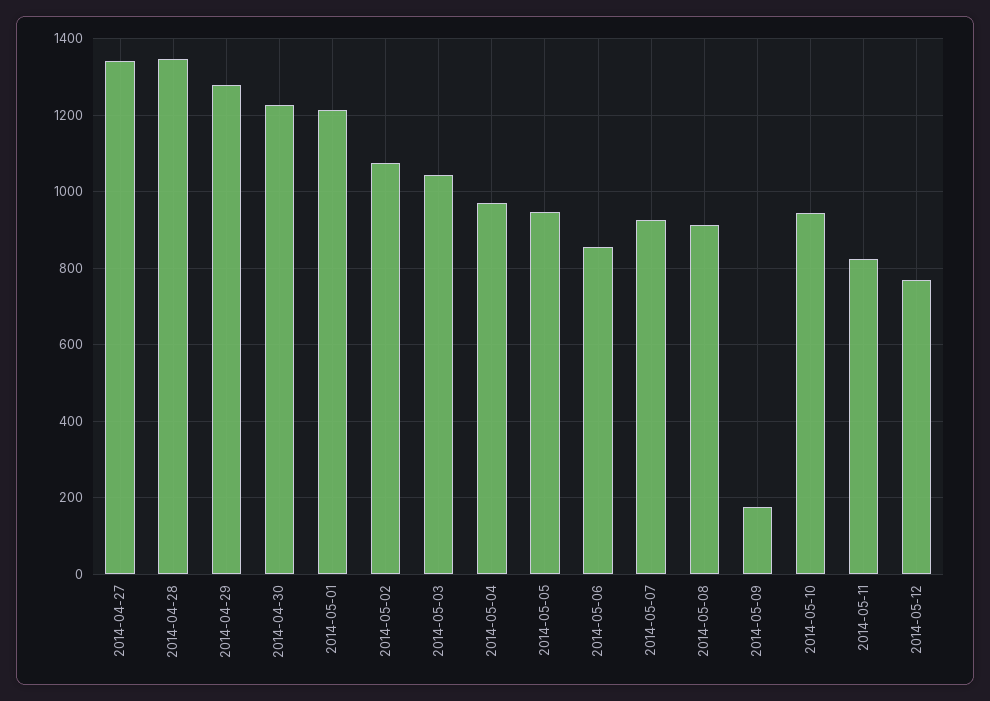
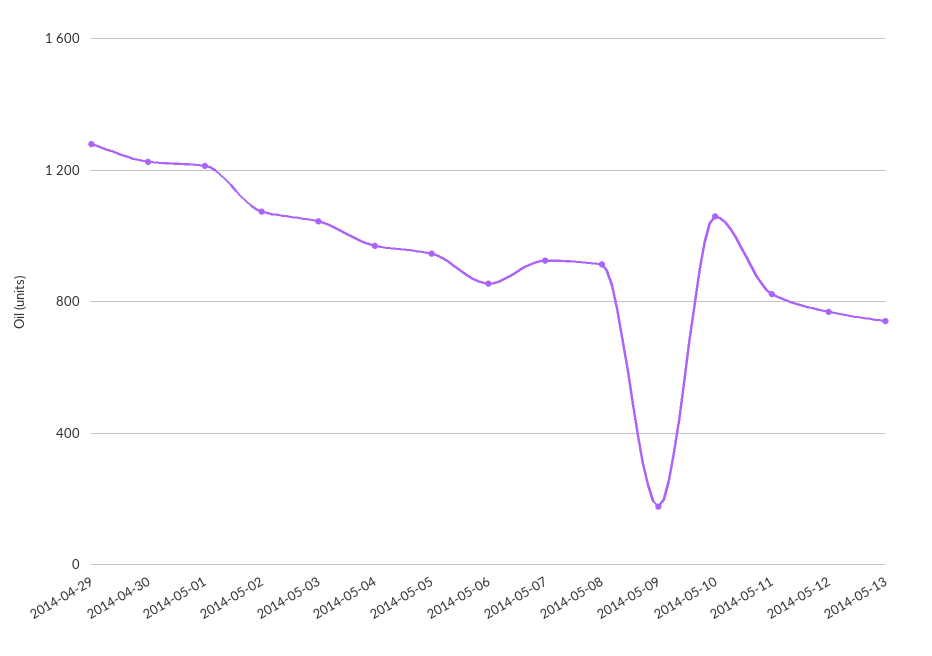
2014-04-27: 1340 -> none
2014-04-28: 1340 -> none
2014-05-10: 940 -> 1050
2014-05-13: none -> 750

